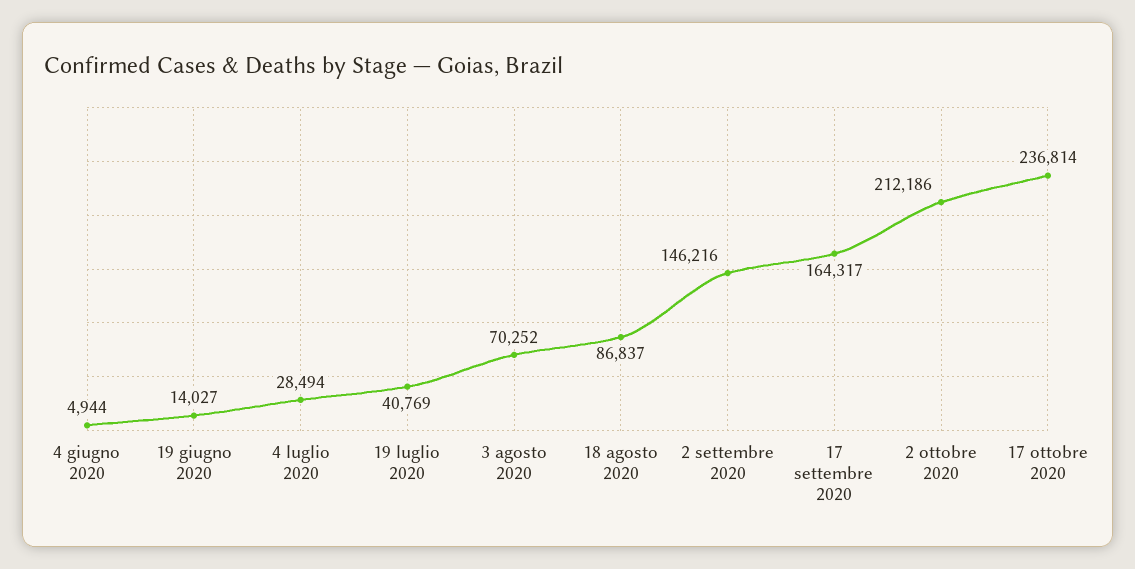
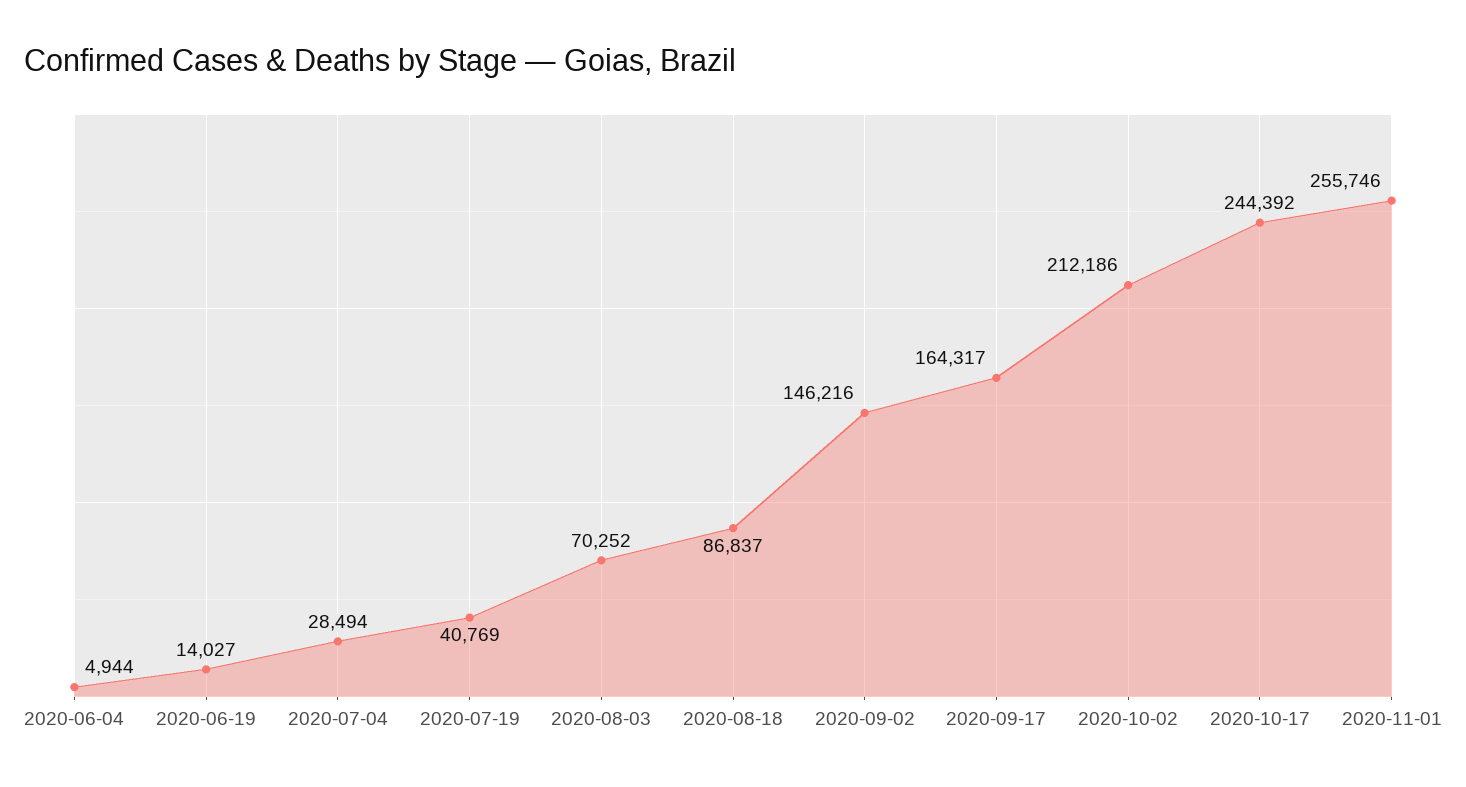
17 ottobre 2020: 236814 -> 244392
2020-11-01: none -> 255746

